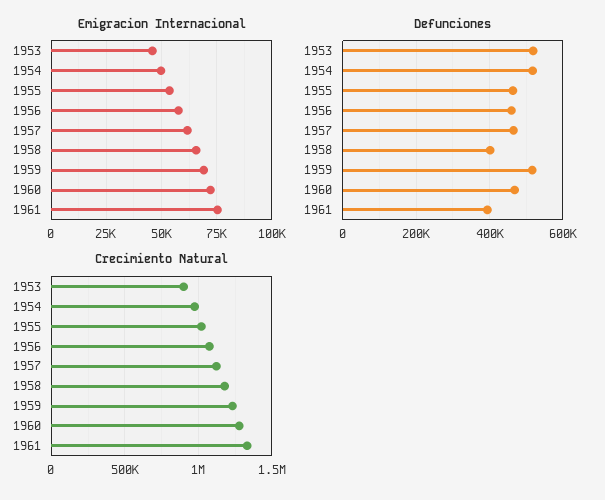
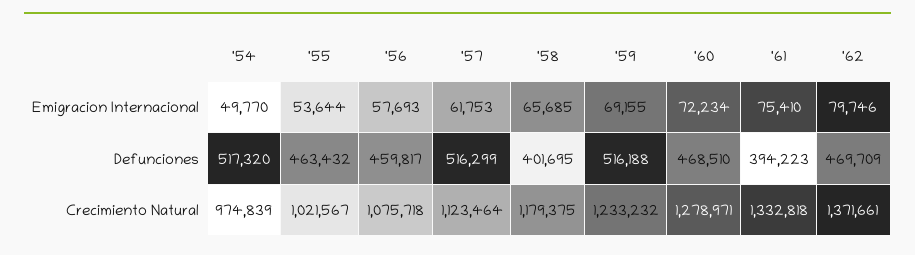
Emigracion Internacional, 1953: 45000 -> none
Defunciones, 1953: 520000 -> none
Defunciones, 1957: 460000 -> 516299
Crecimiento Natural, 1953: 900000 -> none
Emigracion Internacional, '62: none -> 79746
Defunciones, '62: none -> 469709
Crecimiento Natural, '62: none -> 1371661

